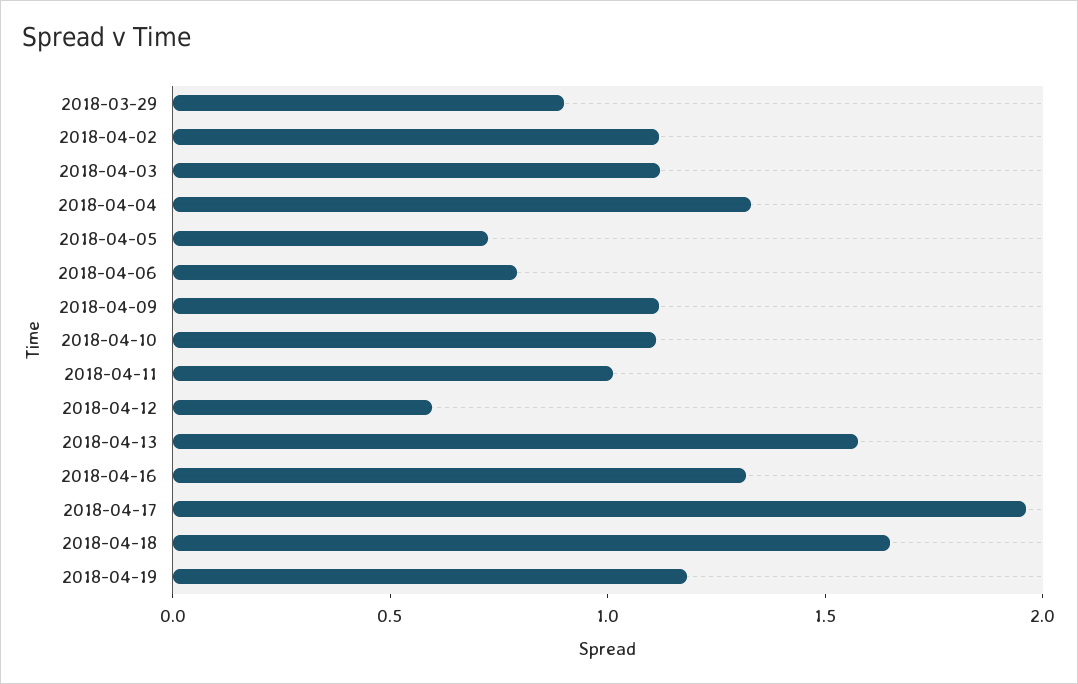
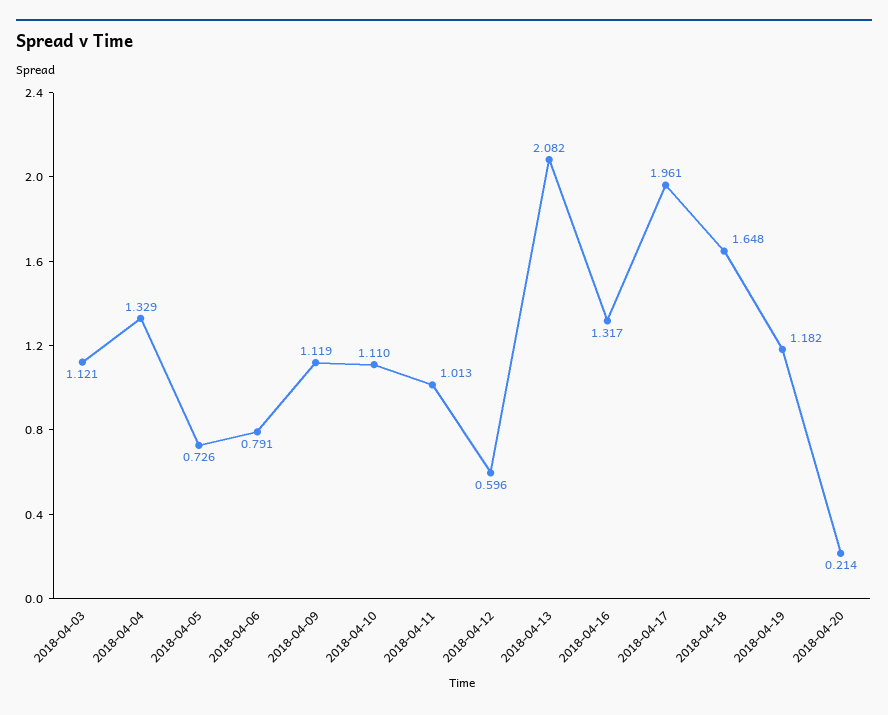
2018-03-29: 0.9 -> none
2018-04-02: 1.1 -> none
2018-04-13: 1.6 -> 2.082
2018-04-20: none -> 0.214

